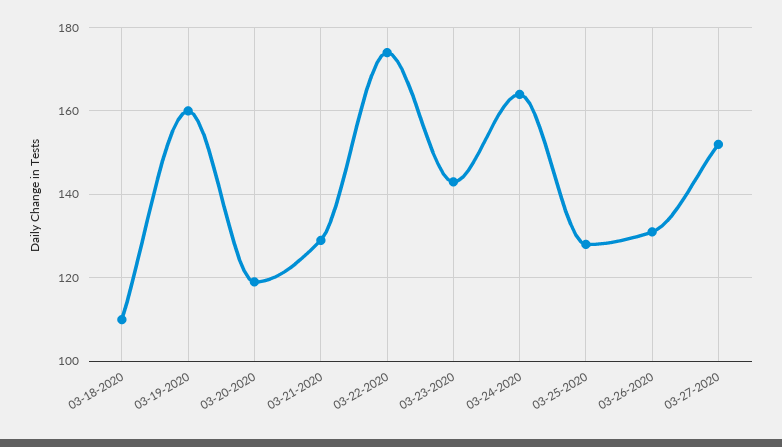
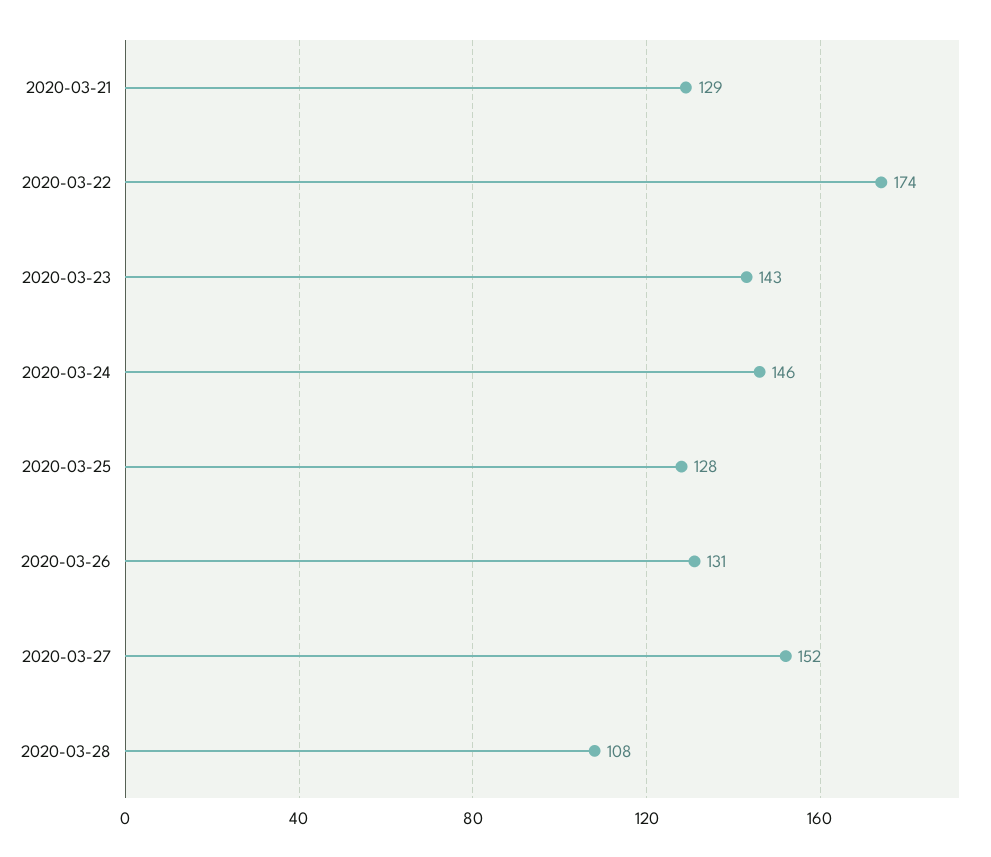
03-18-2020: 110 -> none
03-19-2020: 160 -> none
03-20-2020: 120 -> none
03-24-2020: 165 -> 146
2020-03-28: none -> 108

